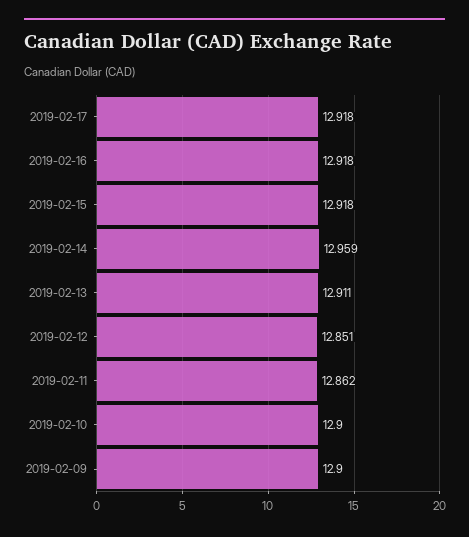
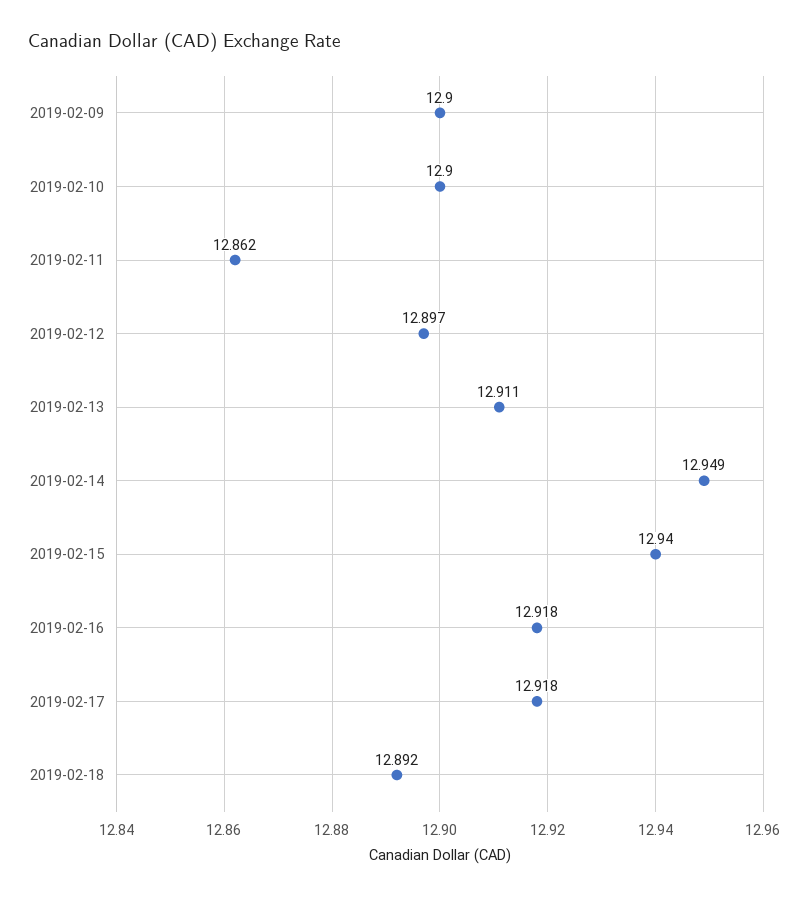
2019-02-15: 12.918 -> 12.94
2019-02-14: 12.959 -> 12.949
2019-02-12: 12.851 -> 12.897
2019-02-18: none -> 12.892

